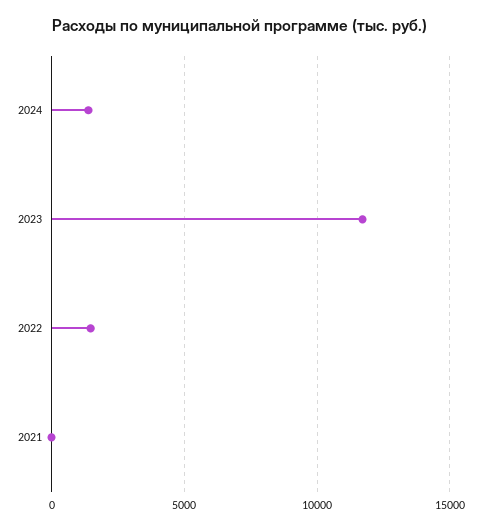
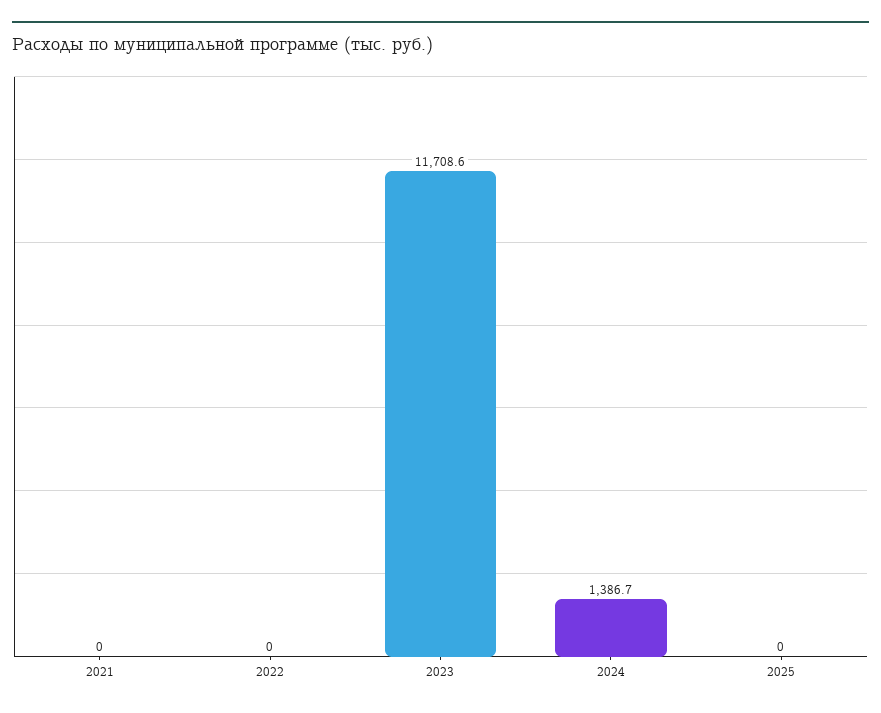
2022: 1500 -> 0
2025: none -> 0

